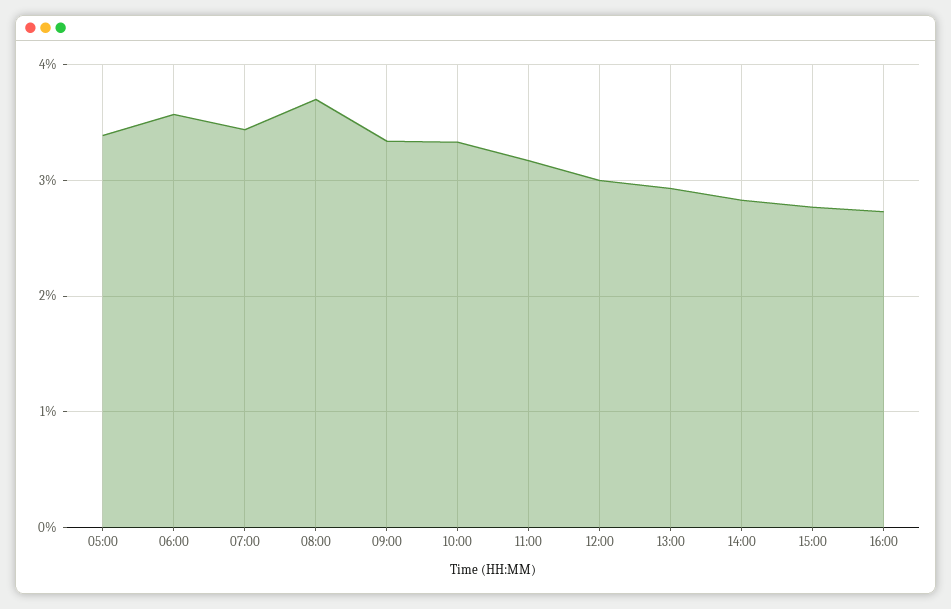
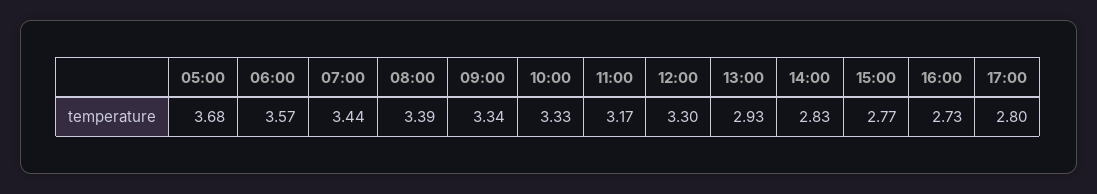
05:00: 3.4 -> 3.68
08:00: 3.7 -> 3.39
12:00: 3 -> 3.3
17:00: none -> 2.8

